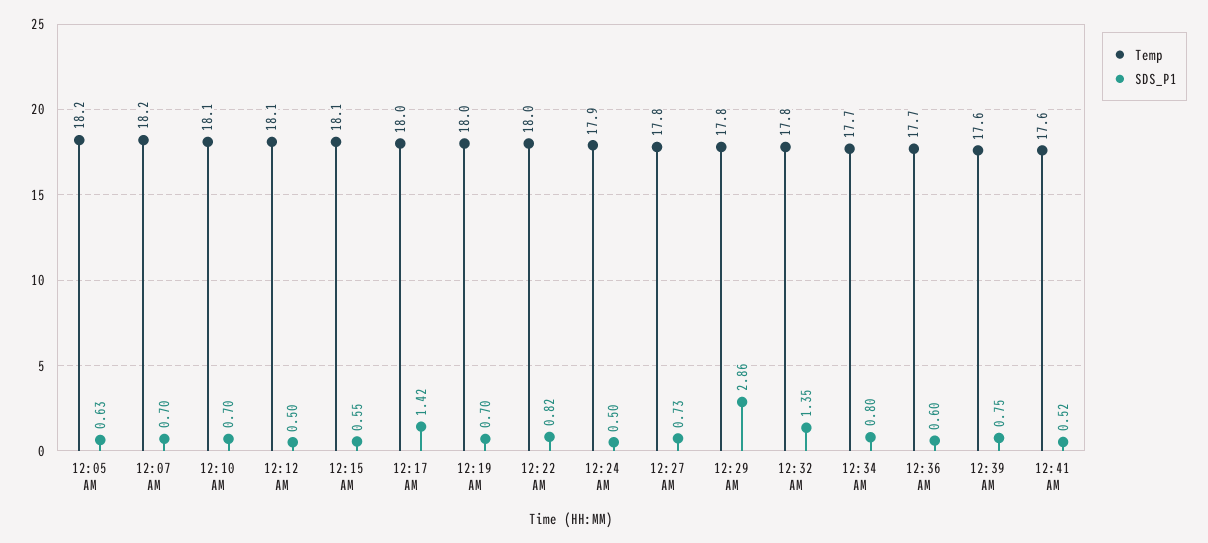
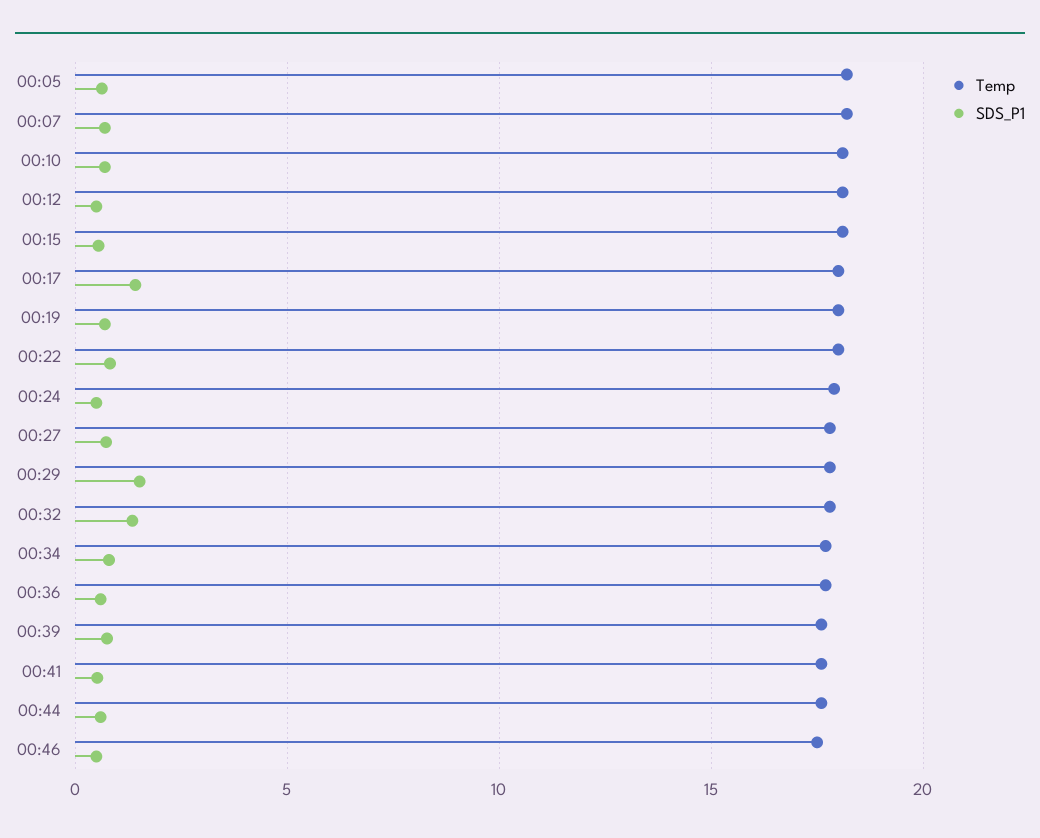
SDS_P1, 12:29 AM: 2.86 -> 1.5
Temp, 00:44: none -> 17.5
SDS_P1, 00:44: none -> 0.5
Temp, 00:46: none -> 17.5
SDS_P1, 00:46: none -> 0.5

